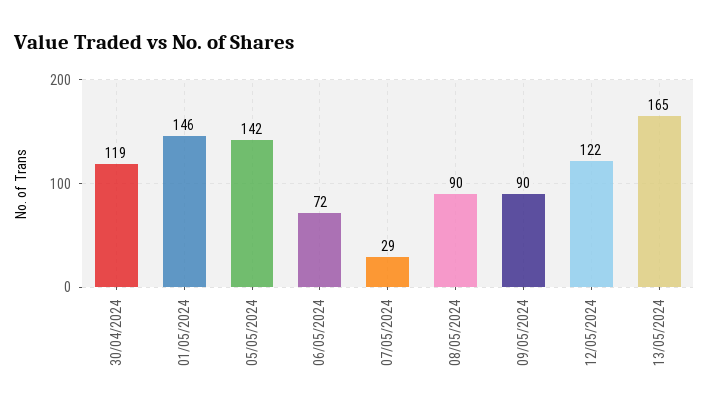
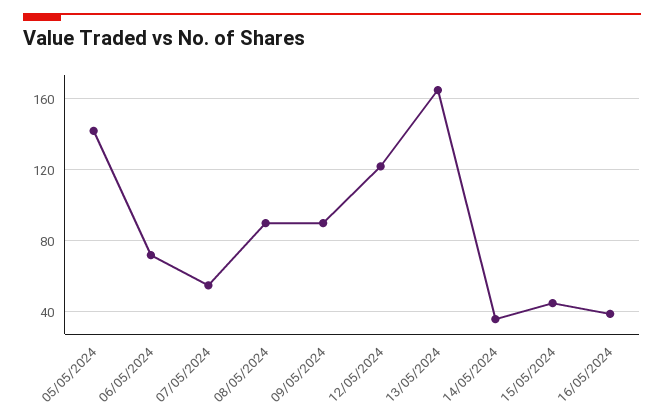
30/04/2024: 119 -> none
01/05/2024: 146 -> none
07/05/2024: 29 -> 55
14/05/2024: none -> 35
15/05/2024: none -> 45
16/05/2024: none -> 40

